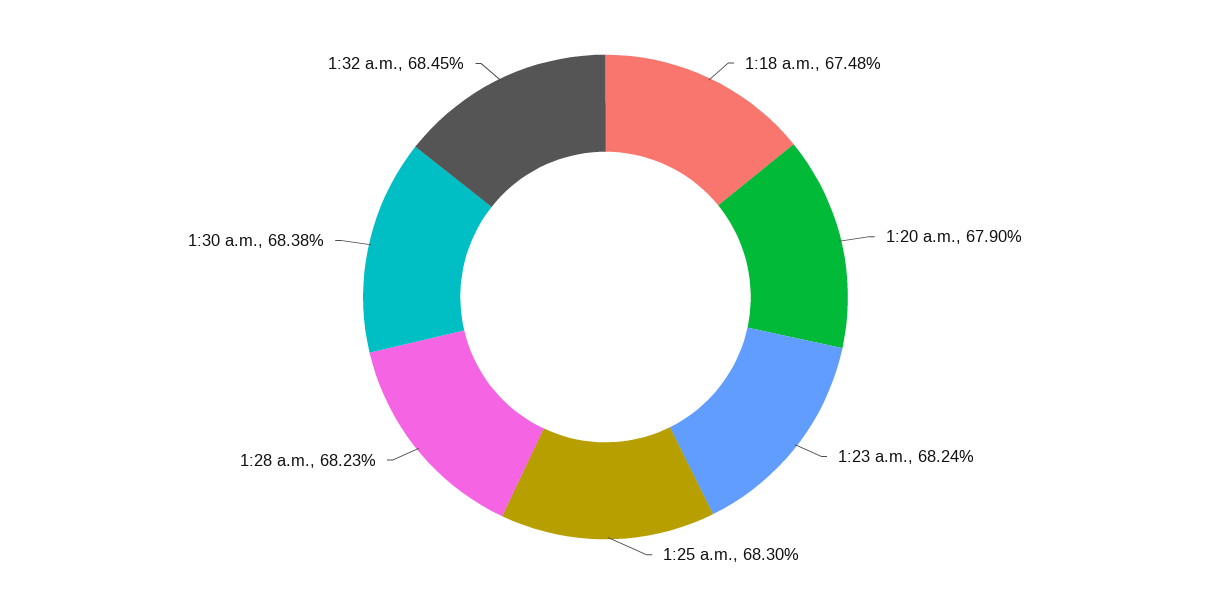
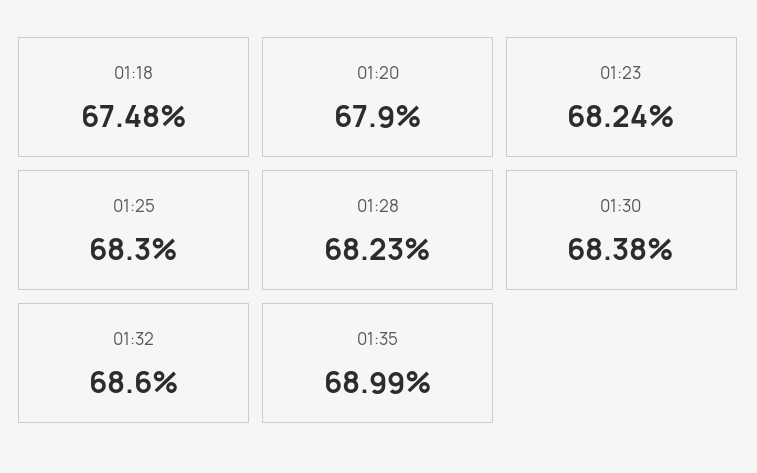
1:32 a.m.: 68.45 -> 68.6
01:35: none -> 68.99

